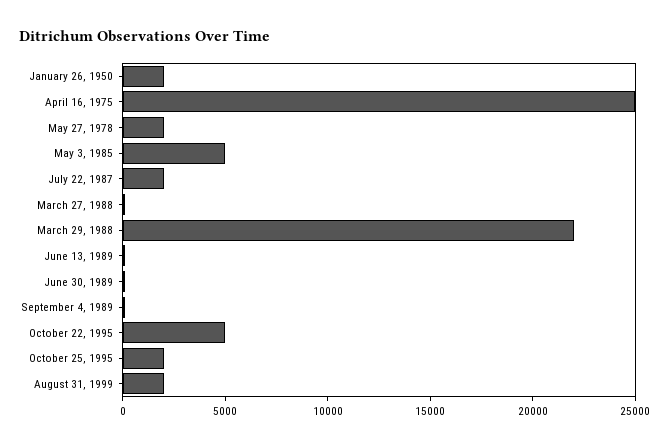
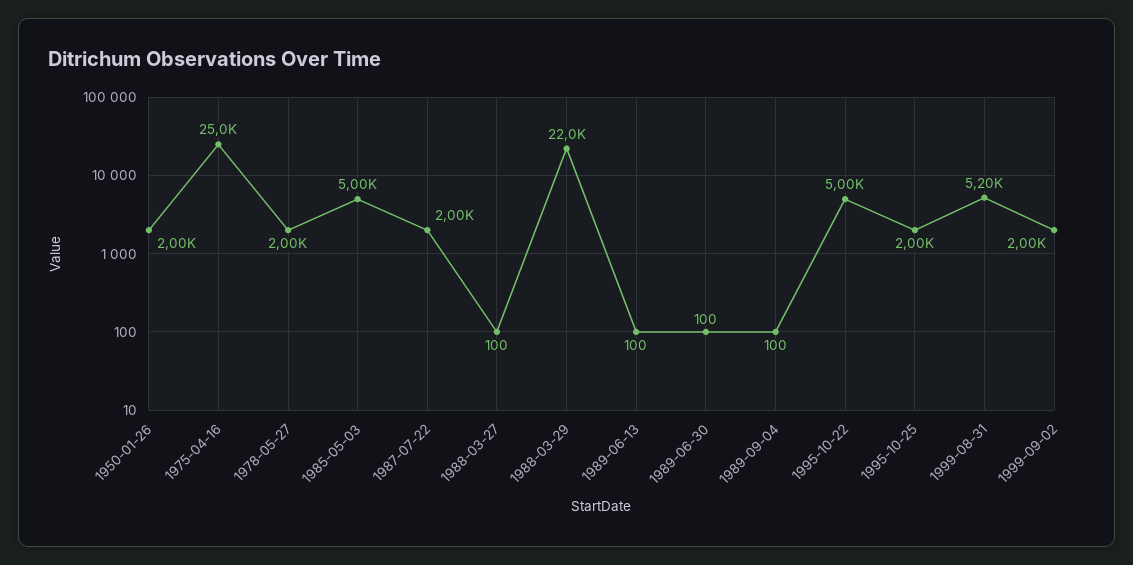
August 31, 1999: 2000 -> 5200
1999-09-02: none -> 2000

